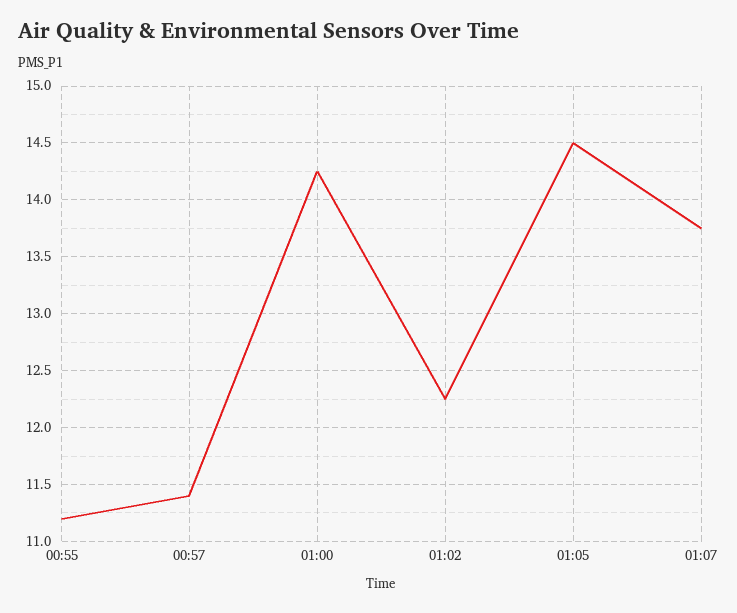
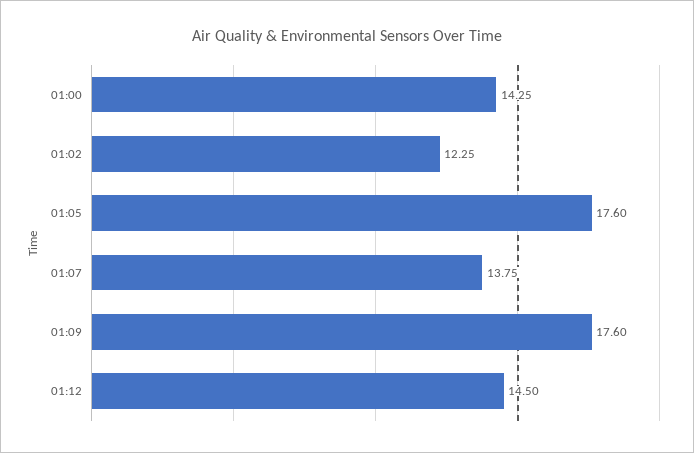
00:55: 11.2 -> none
00:57: 11.4 -> none
01:05: 14.5 -> 17.6
01:09: none -> 17.6
01:12: none -> 14.5

